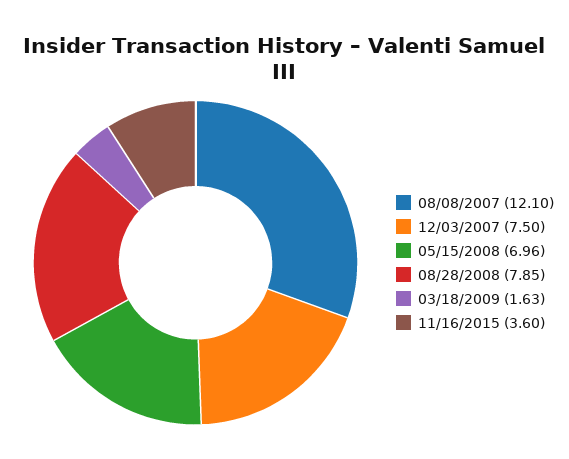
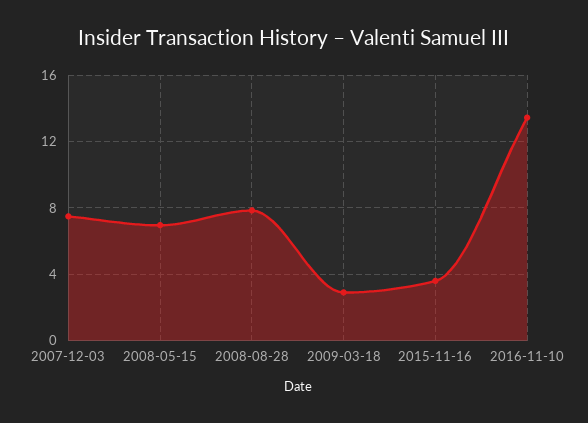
08/08/2007: 12.1 -> none
03/18/2009: 1.63 -> 3
2016-11-10: none -> 13.5

